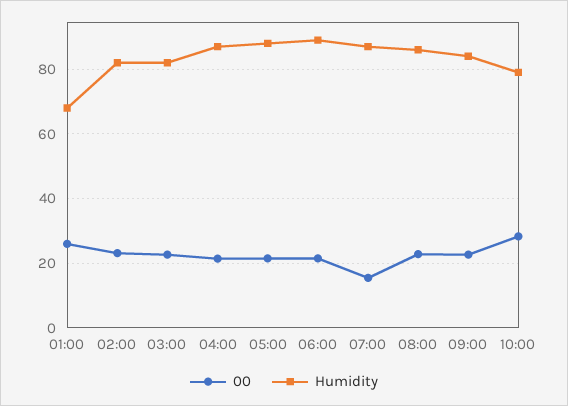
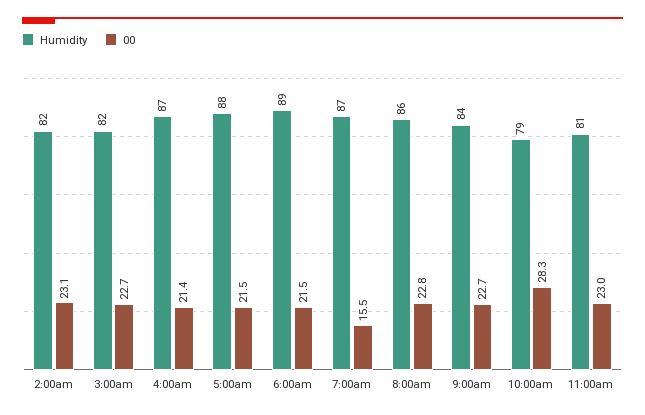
00, 01:00: 26 -> none
Humidity, 01:00: 68 -> none
Humidity, 11:00am: none -> 81
00, 11:00am: none -> 23

